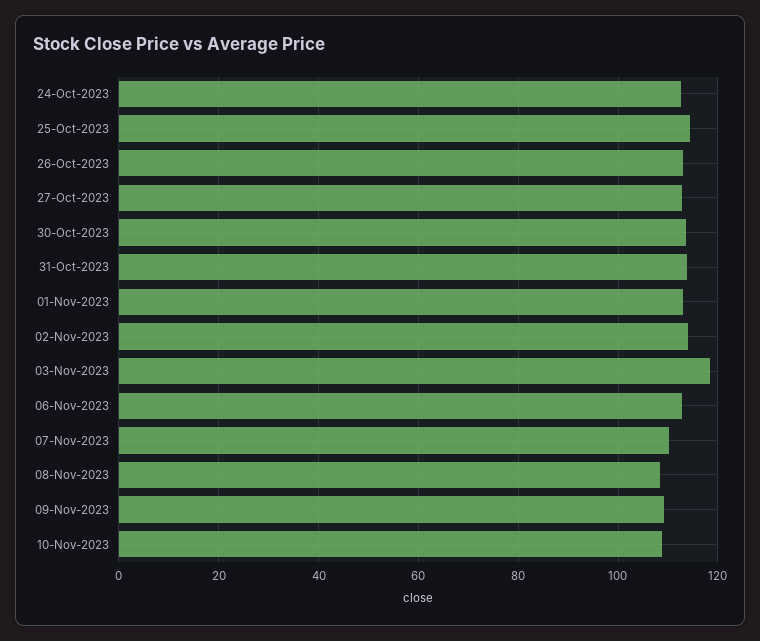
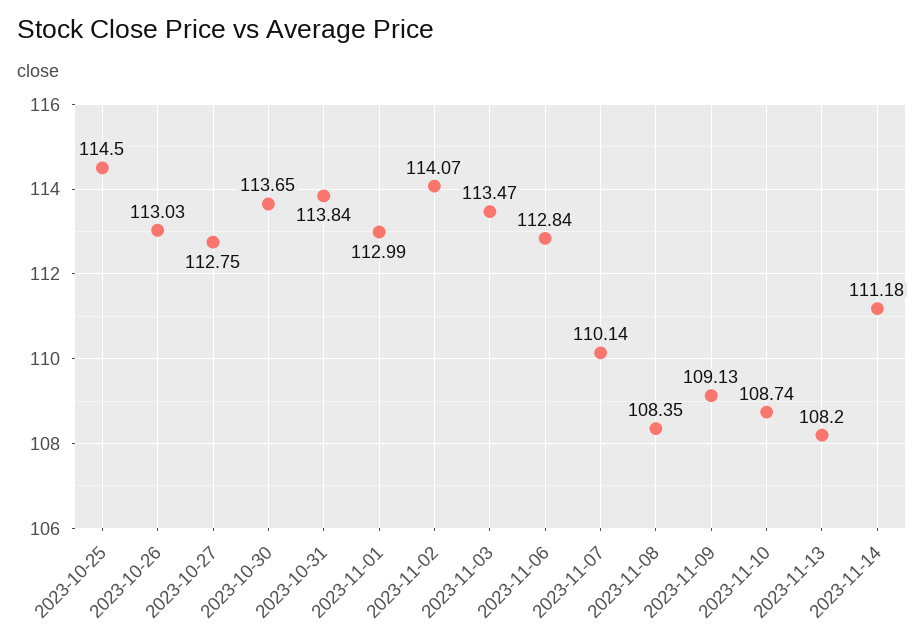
24-Oct-2023: 112 -> none
03-Nov-2023: 118 -> 113.47
2023-11-13: none -> 108.2
2023-11-14: none -> 111.18

